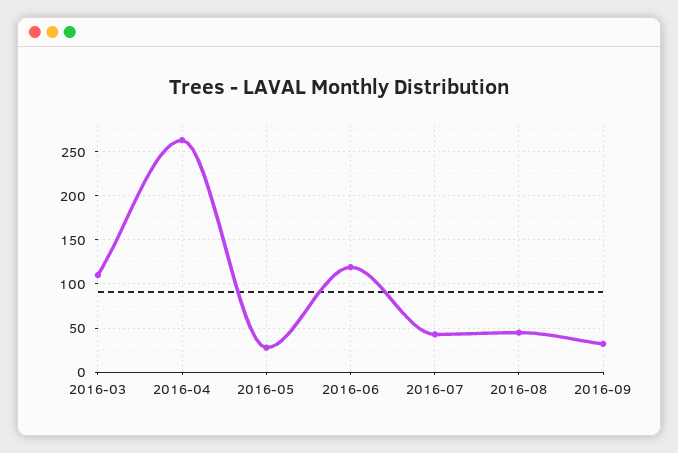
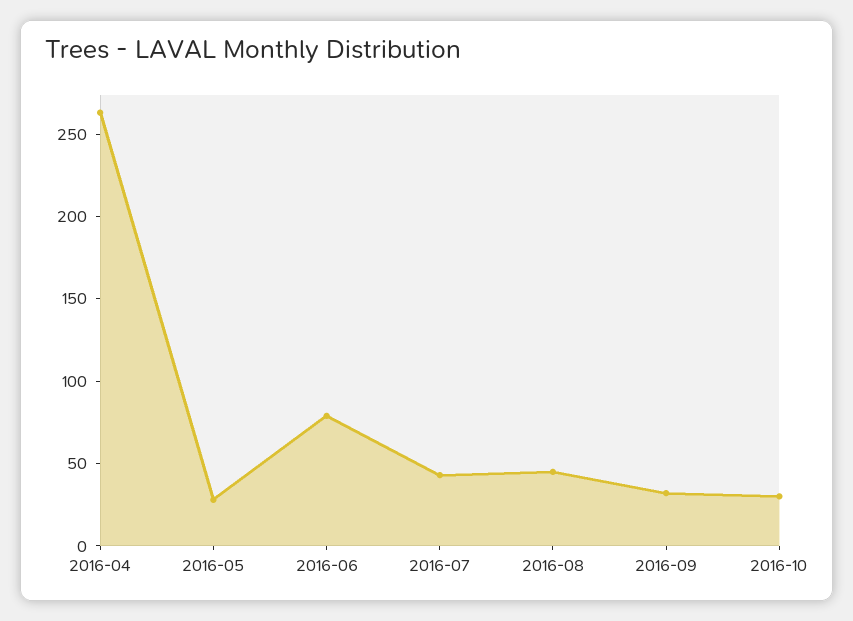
2016-03: 110 -> none
2016-06: 120 -> 80
2016-10: none -> 30

